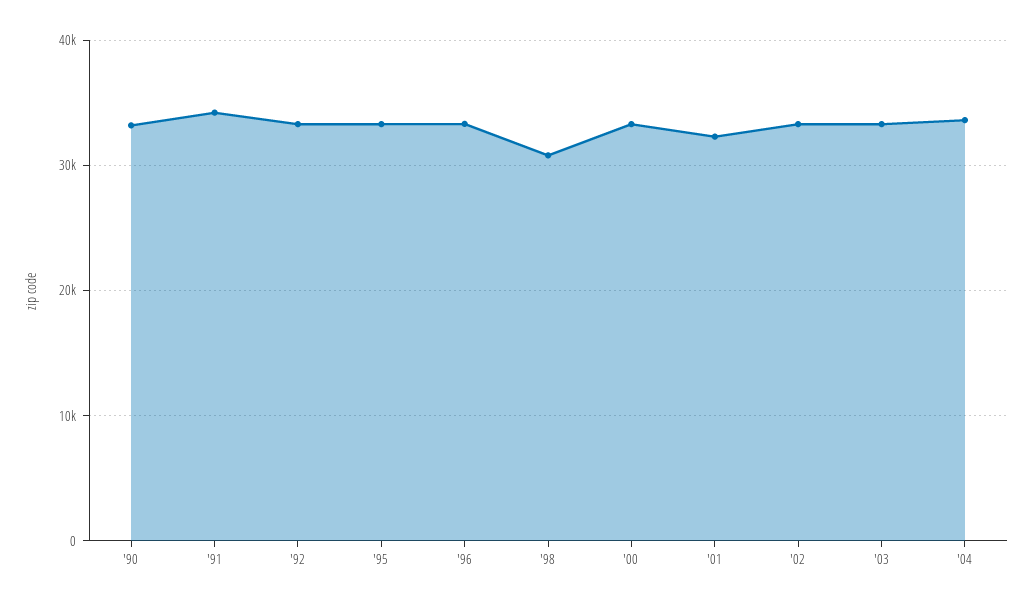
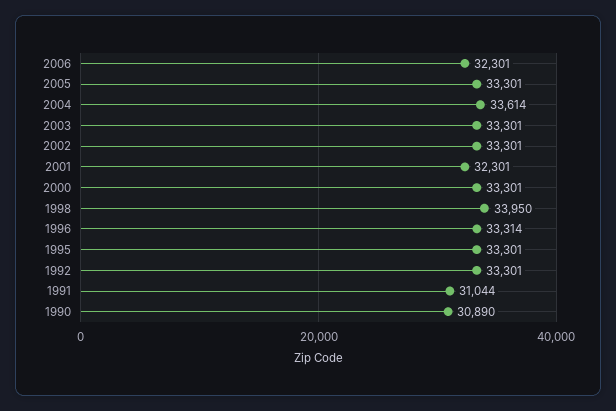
'90: 33000 -> 30890
'91: 34000 -> 31044
'98: 31000 -> 33950
2006: none -> 32301
2005: none -> 33301

